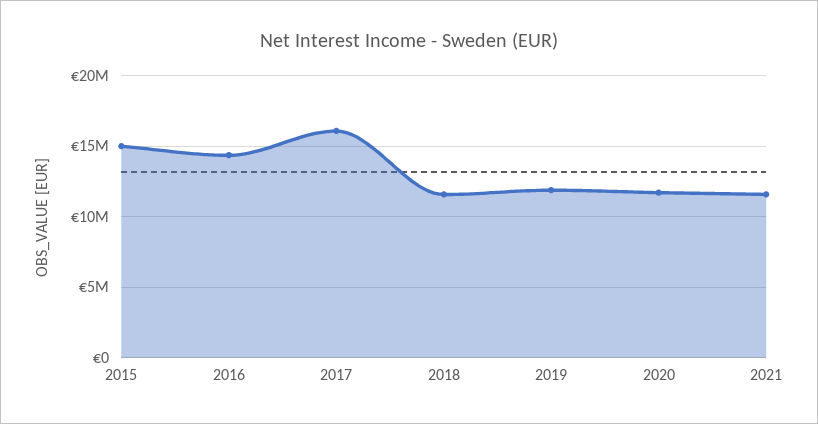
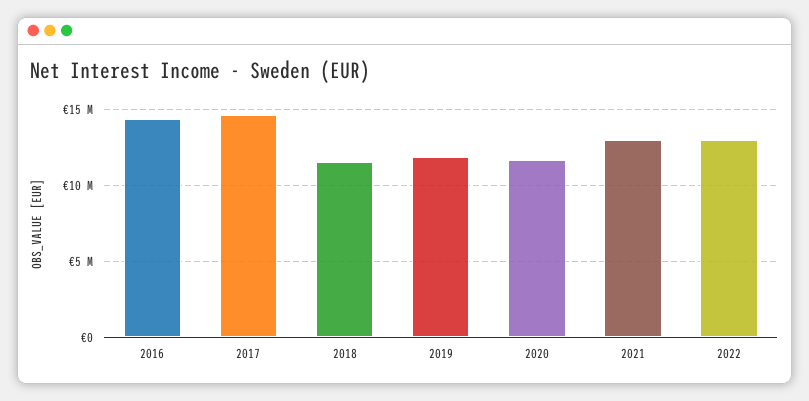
2015: 15000000 -> none
2017: 16000000 -> 14500000
2021: 11500000 -> 13000000
2022: none -> 13000000

